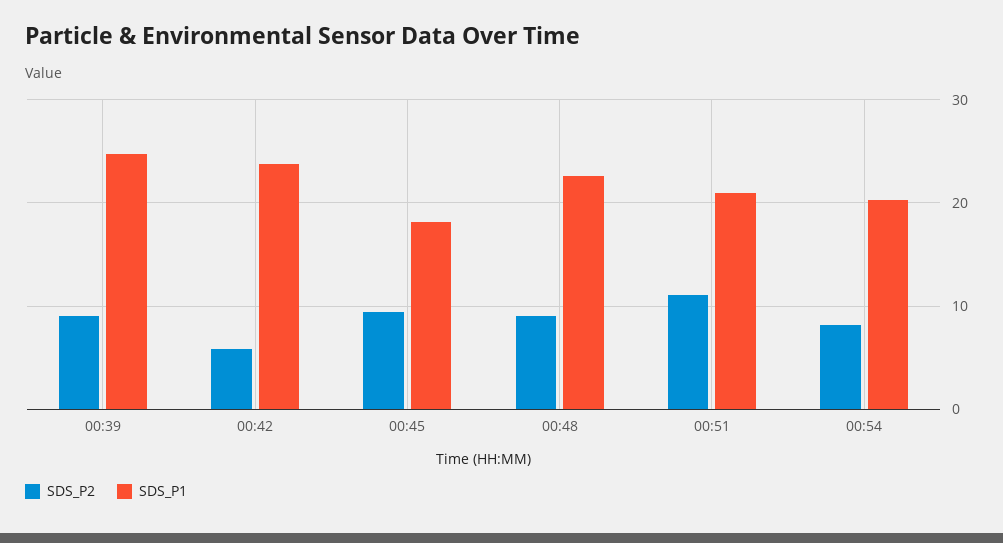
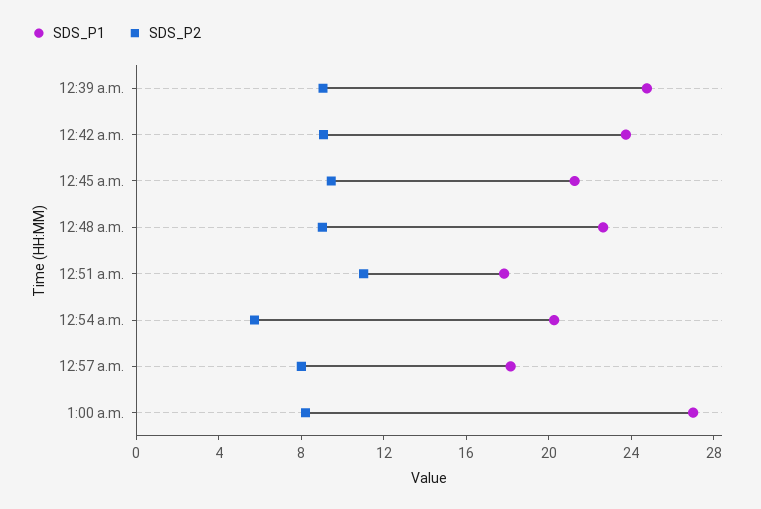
SDS_P2, 00:42: 6 -> 9
SDS_P1, 00:45: 18 -> 21
SDS_P1, 00:51: 21 -> 18
SDS_P2, 00:54: 8 -> 6
SDS_P1, 12:57 a.m.: none -> 18
SDS_P2, 12:57 a.m.: none -> 8
SDS_P1, 1:00 a.m.: none -> 27
SDS_P2, 1:00 a.m.: none -> 8

